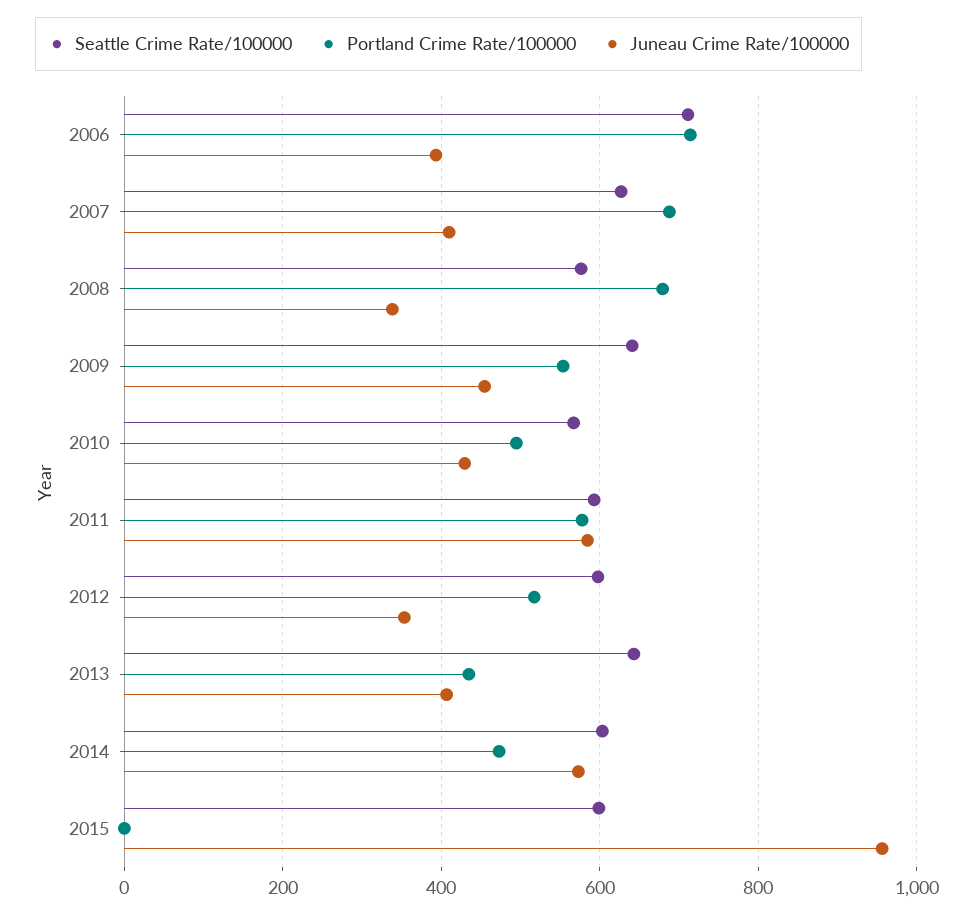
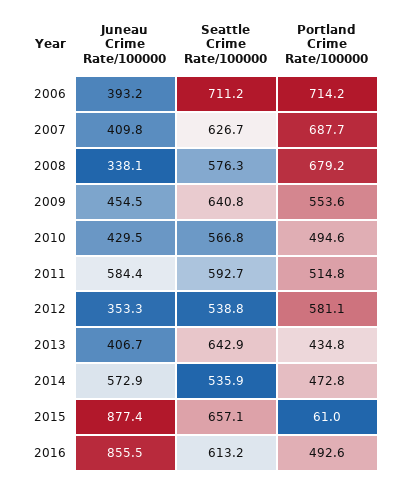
Portland Crime Rate/100000, 2011: 580 -> 514.8
Seattle Crime Rate/100000, 2012: 600 -> 538.8
Portland Crime Rate/100000, 2012: 520 -> 581.1
Seattle Crime Rate/100000, 2014: 600 -> 535.9
Seattle Crime Rate/100000, 2015: 600 -> 657.1
Portland Crime Rate/100000, 2015: 0 -> 61
Juneau Crime Rate/100000, 2015: 960 -> 877.4
Juneau Crime Rate/100000, 2016: none -> 855.5
Seattle Crime Rate/100000, 2016: none -> 613.2
Portland Crime Rate/100000, 2016: none -> 492.6

